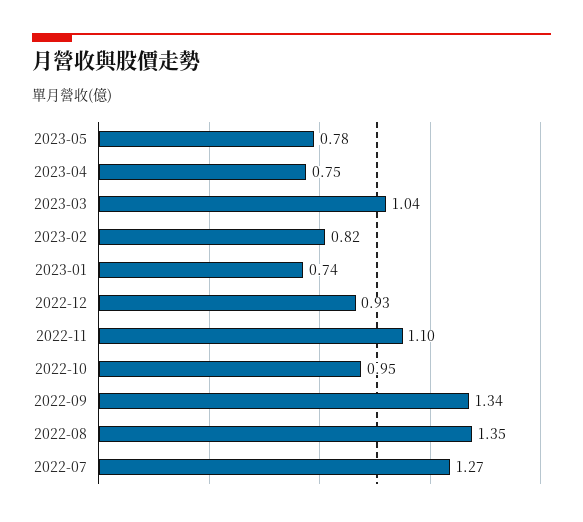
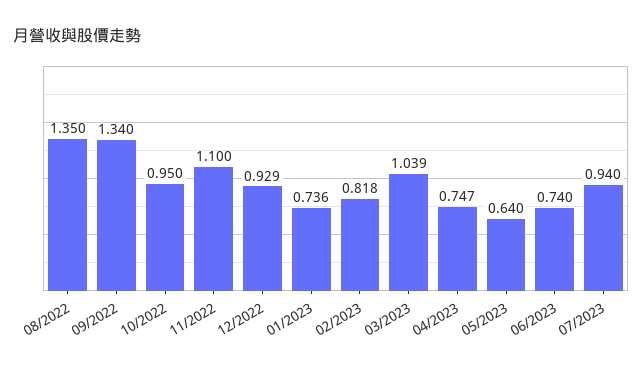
2023-05: 0.78 -> 0.64
2022-07: 1.27 -> none
06/2023: none -> 0.74
07/2023: none -> 0.94

